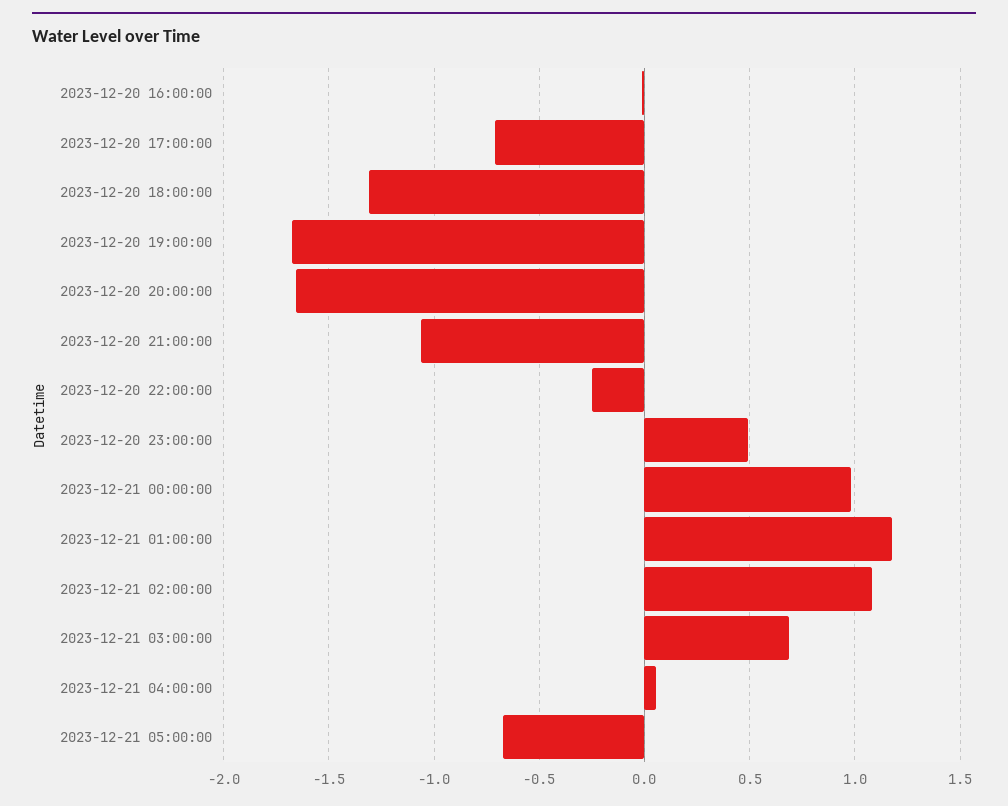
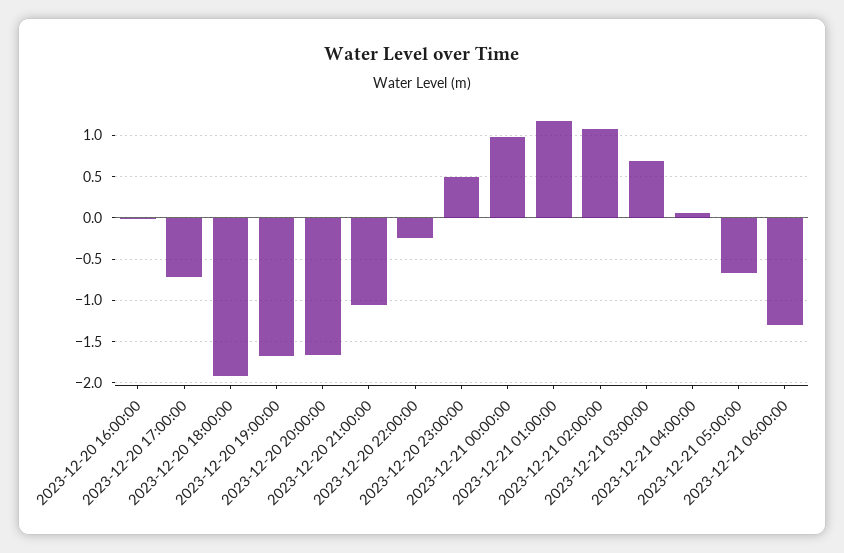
2023-12-20 18:00:00: -1.3 -> -1.9
2023-12-21 06:00:00: none -> -1.3

